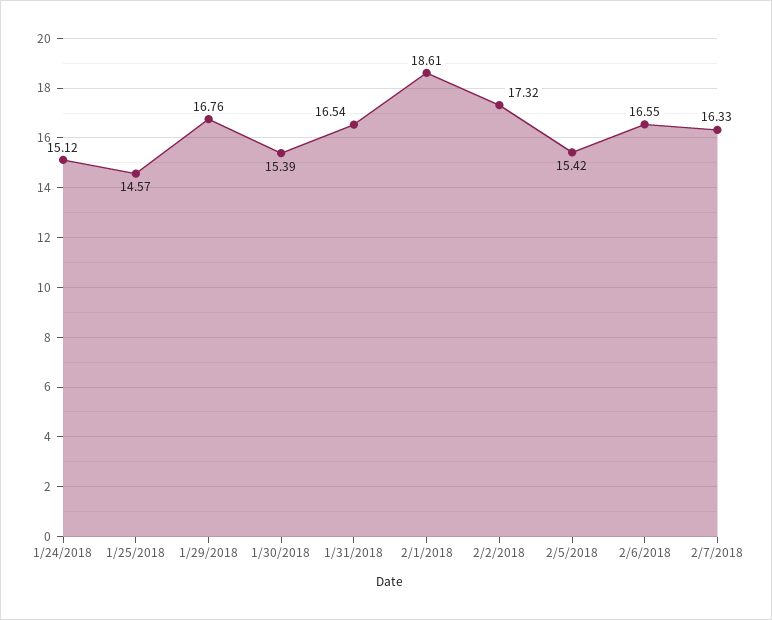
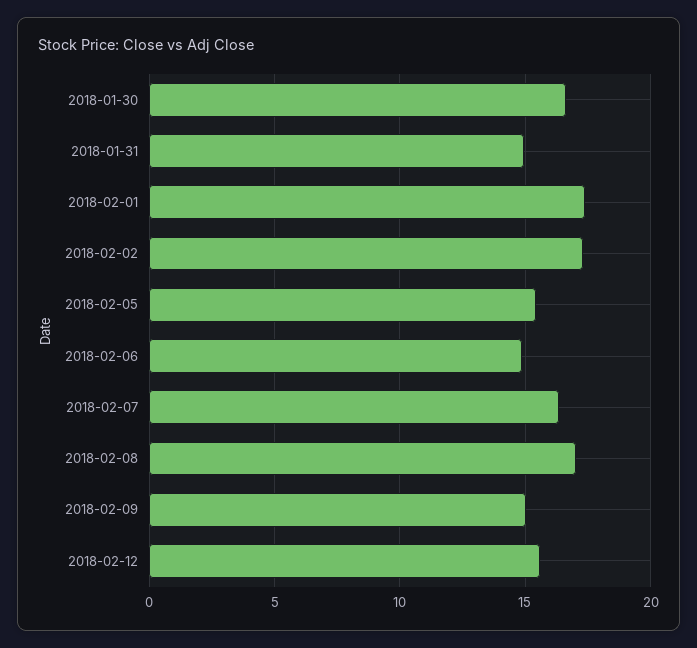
1/24/2018: 15.12 -> none
1/25/2018: 14.57 -> none
1/29/2018: 16.76 -> none
1/30/2018: 15.39 -> 16.5
1/31/2018: 16.54 -> 15
2/1/2018: 18.61 -> 17.5
2/6/2018: 16.55 -> 15
2018-02-08: none -> 17
2018-02-09: none -> 15
2018-02-12: none -> 15.5

